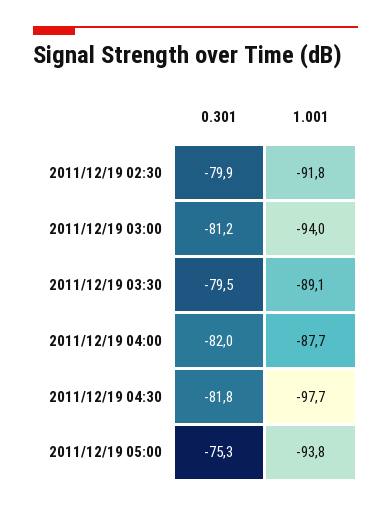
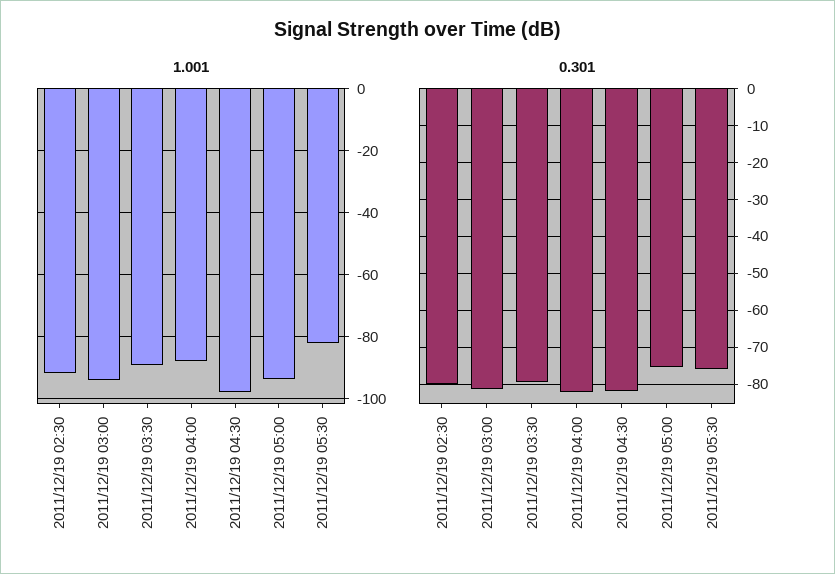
1.001, 2011/12/19 05:30: none -> -82
0.301, 2011/12/19 05:30: none -> -76

